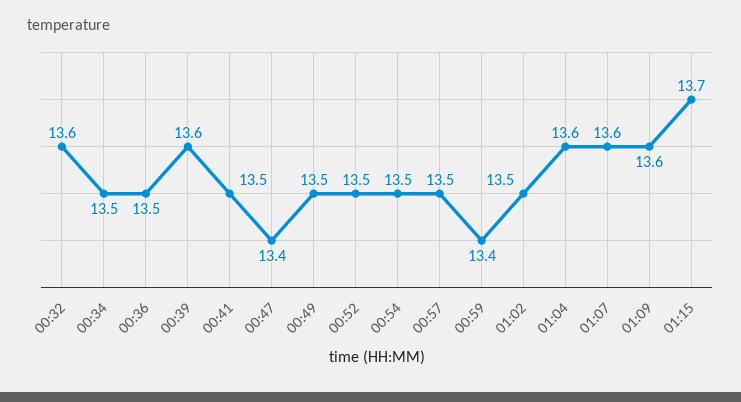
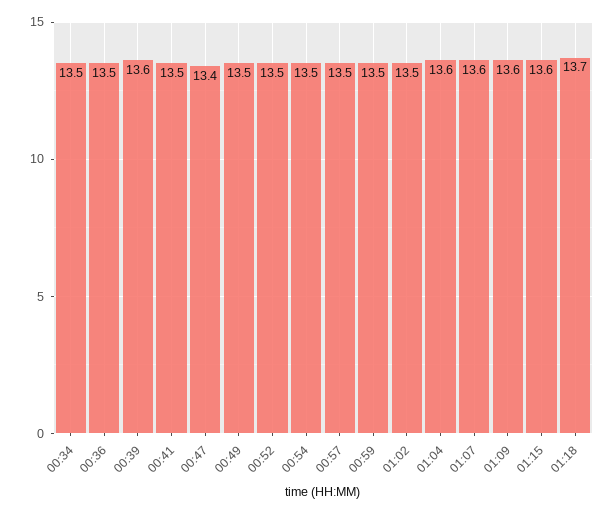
00:32: 13.6 -> none
00:59: 13.4 -> 13.5
01:15: 13.7 -> 13.6
01:18: none -> 13.7

